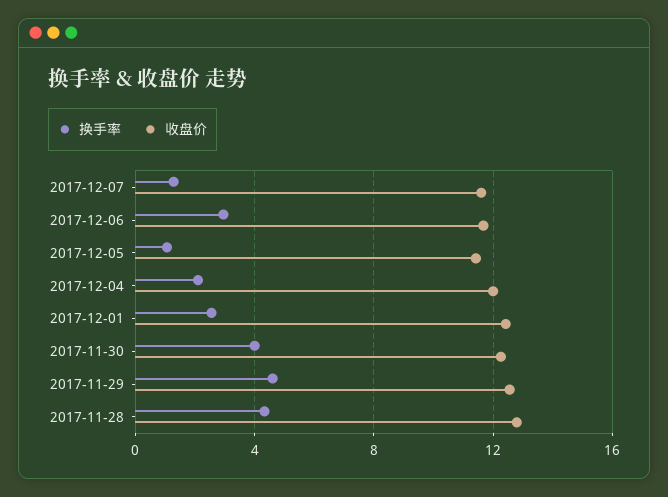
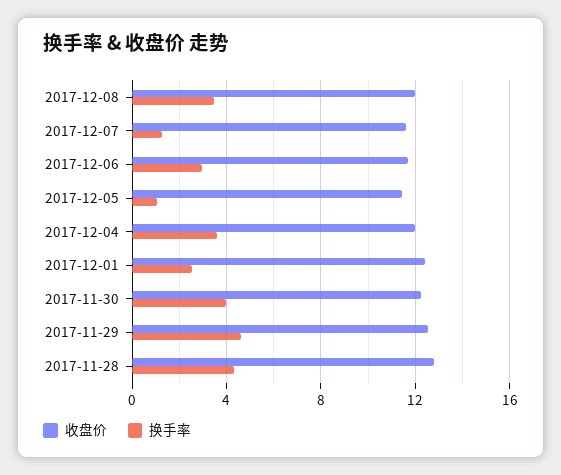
换手率, 2017-12-04: 2 -> 3.5
收盘价, 2017-12-08: none -> 12
换手率, 2017-12-08: none -> 3.5

